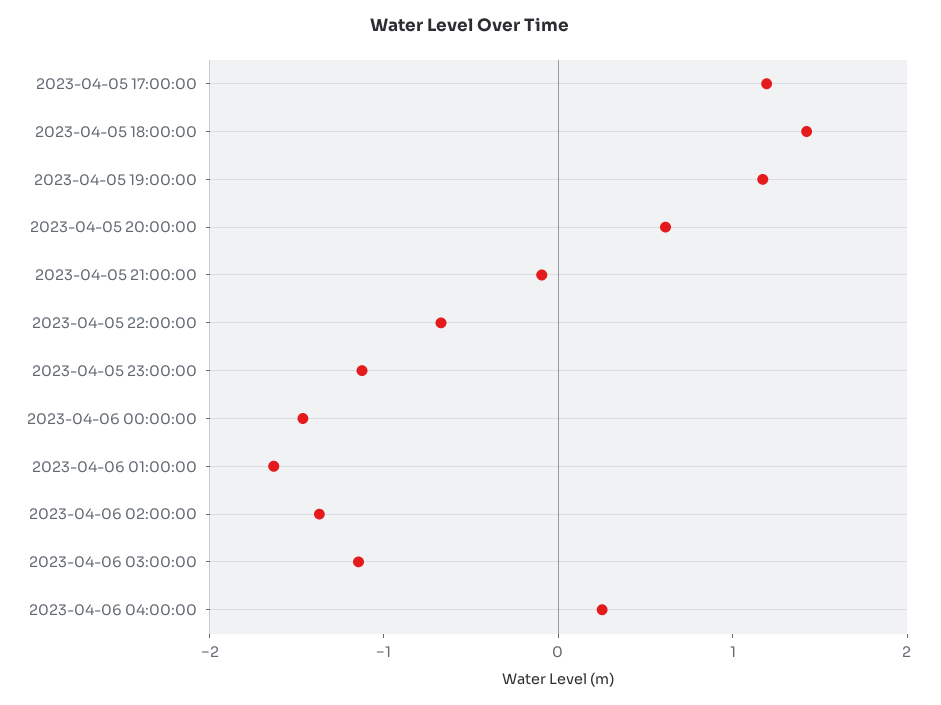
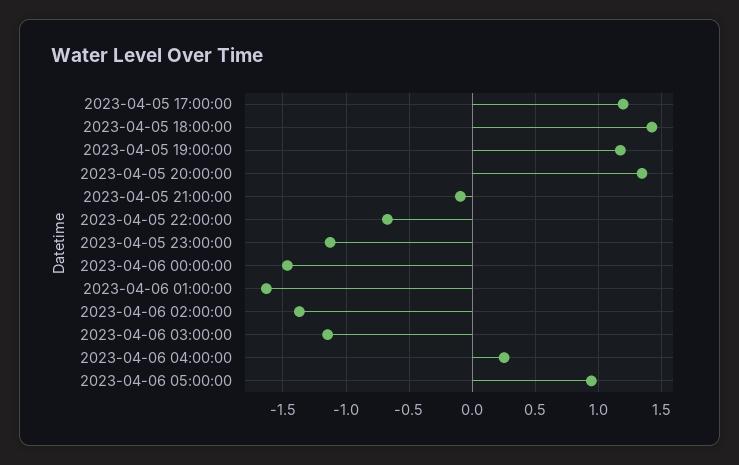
2023-04-05 20:00:00: 0.6 -> 1.35
2023-04-06 05:00:00: none -> 0.95

